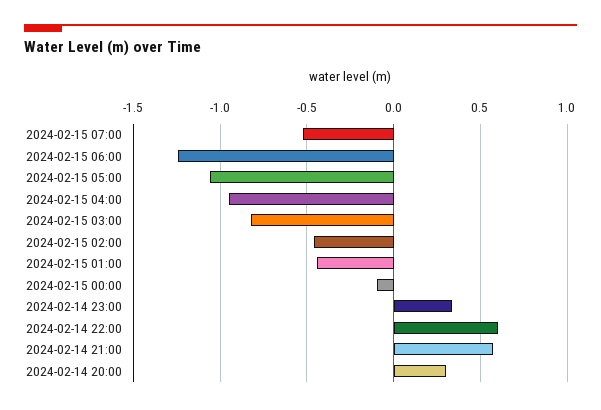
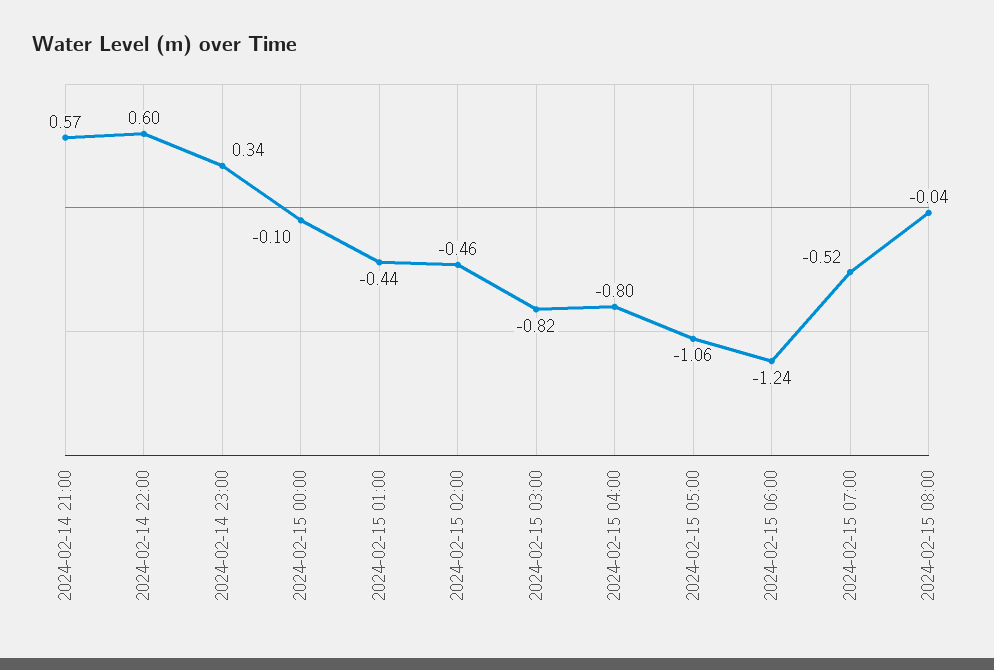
2024-02-15 04:00: -0.95 -> -0.8
2024-02-14 20:00: 0.3 -> none
2024-02-15 08:00: none -> -0.04

